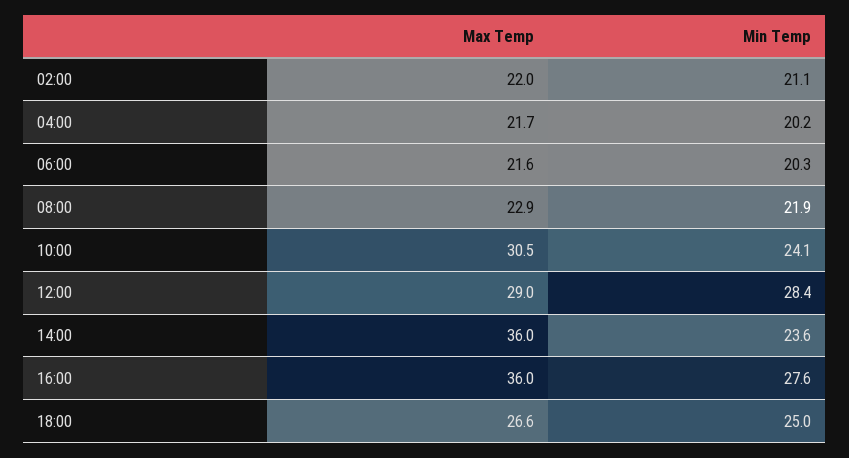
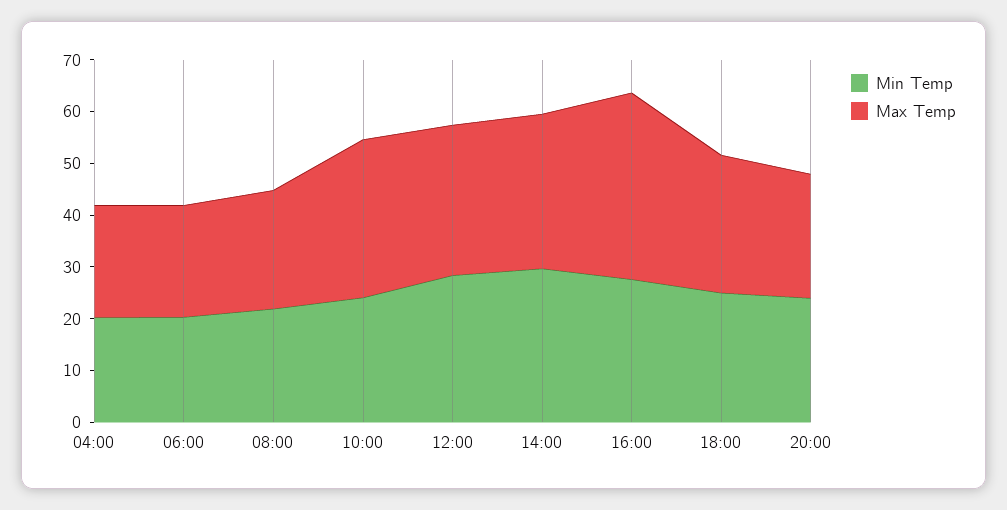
Max Temp, 02:00: 22 -> none
Min Temp, 02:00: 21.1 -> none
Max Temp, 14:00: 36 -> 30
Min Temp, 14:00: 23.6 -> 30
Min Temp, 20:00: none -> 24
Max Temp, 20:00: none -> 24

